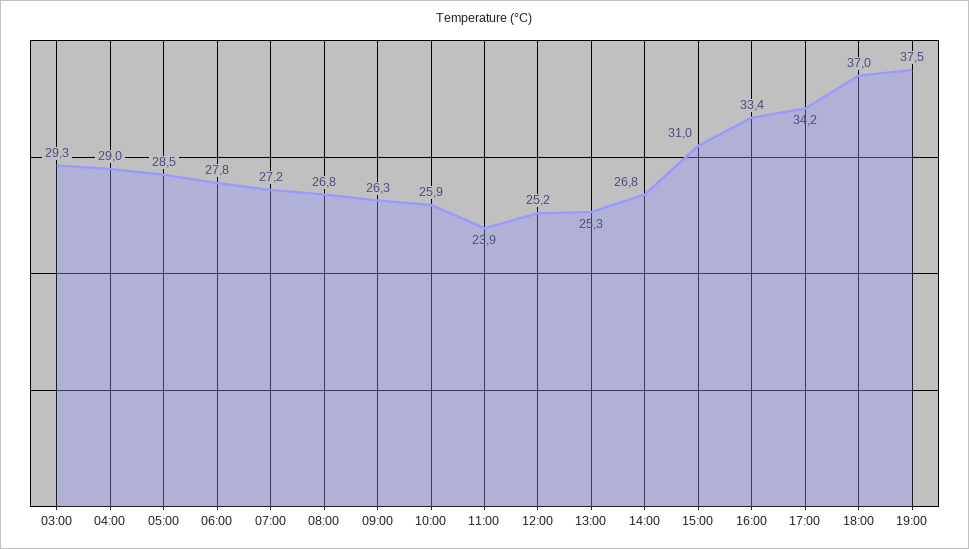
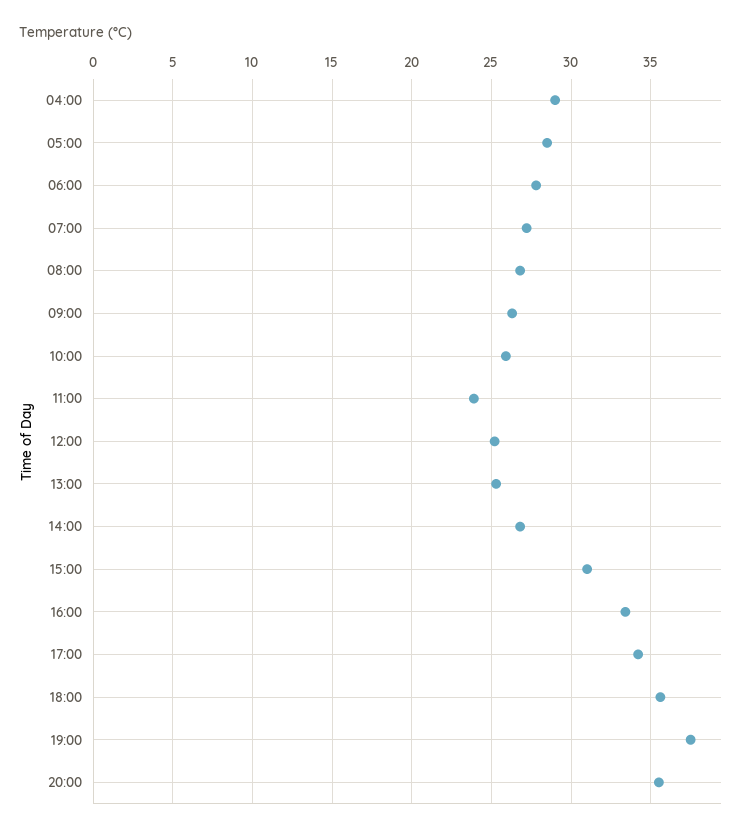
03:00: 29.3 -> none
18:00: 37 -> 35.5
20:00: none -> 35.5

